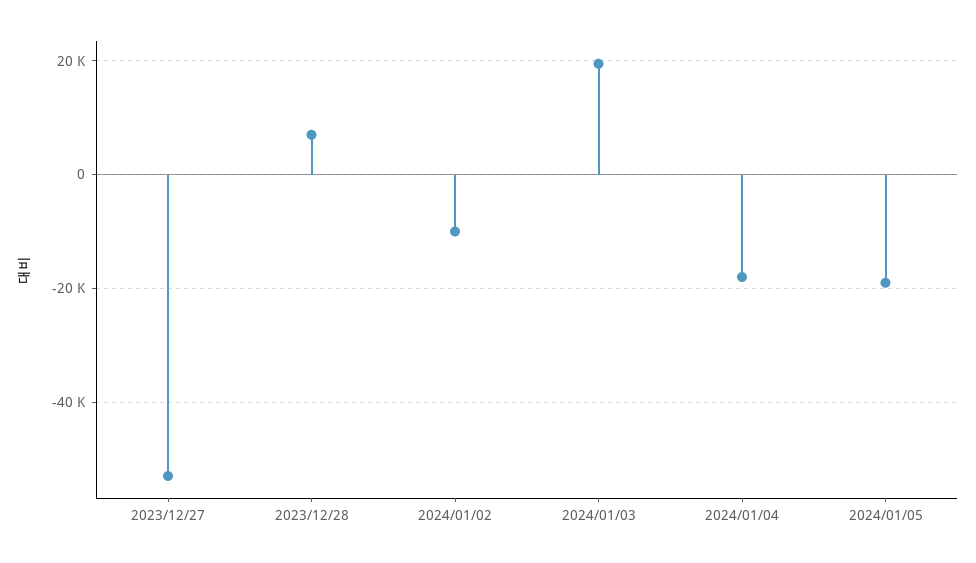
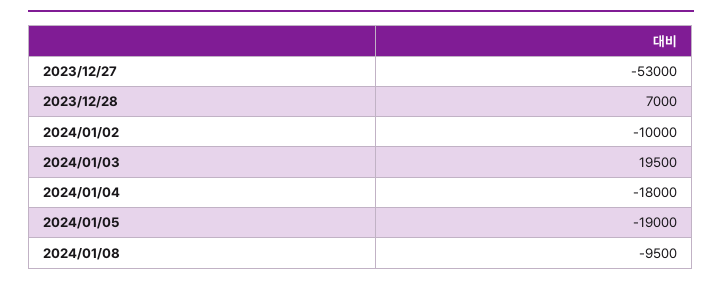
2024/01/08: none -> -9500

